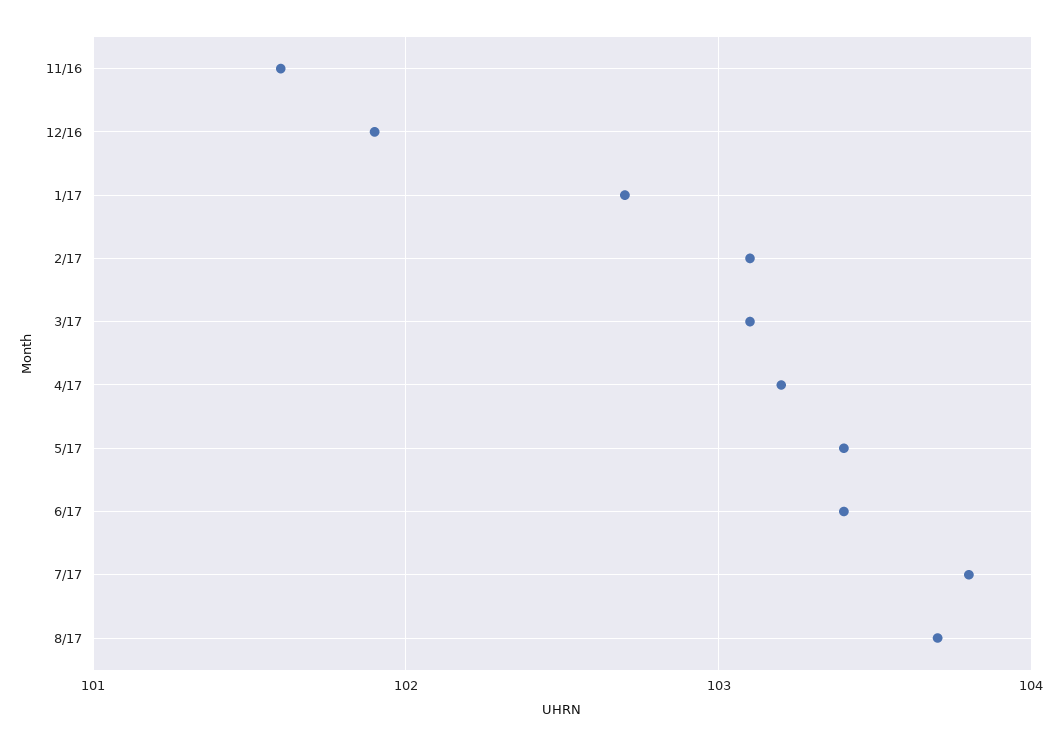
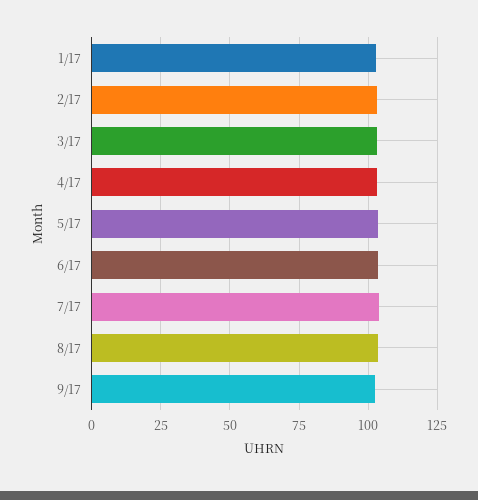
11/16: 101.6 -> none
12/16: 101.9 -> none
9/17: none -> 102.5

